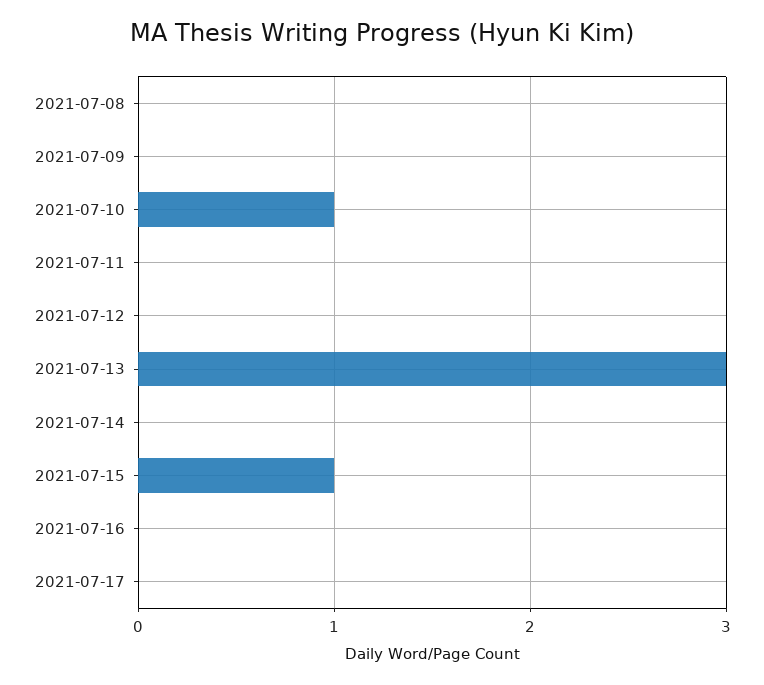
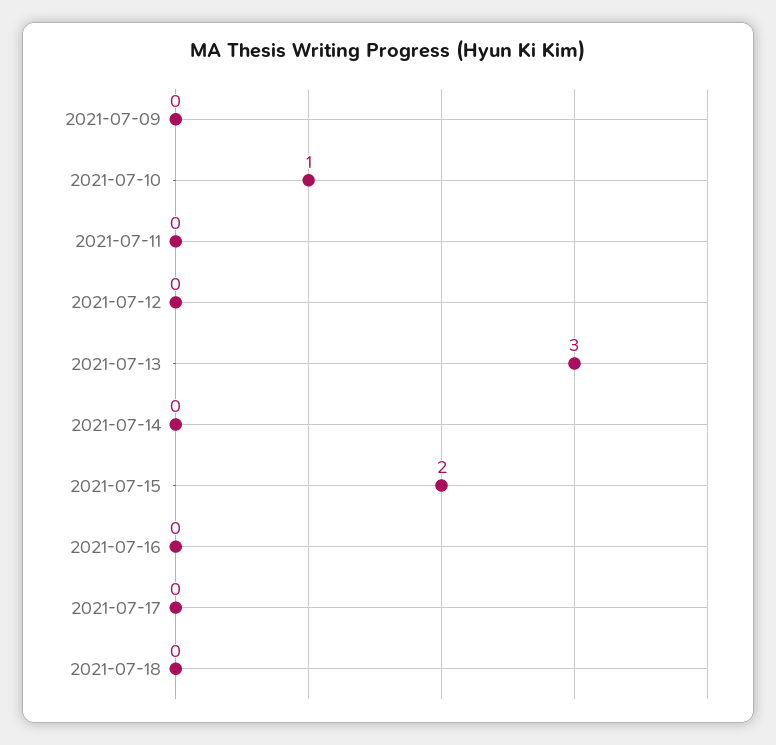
2021-07-08: 0 -> none
2021-07-15: 1 -> 2
2021-07-18: none -> 0

